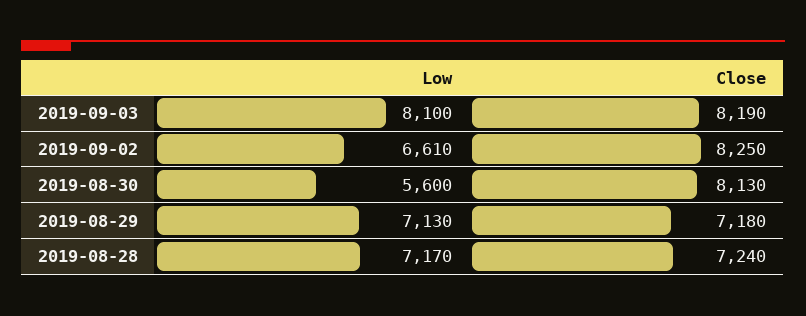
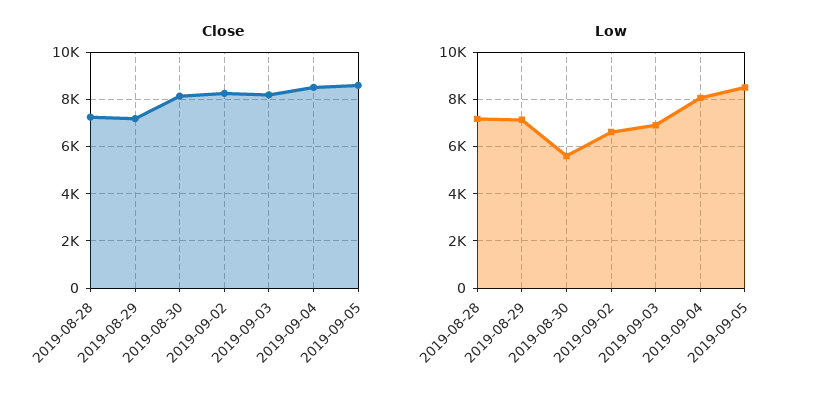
Low, 2019-09-03: 8100 -> 7000
Close, 2019-09-04: none -> 8500
Close, 2019-09-05: none -> 8500
Low, 2019-09-04: none -> 8000
Low, 2019-09-05: none -> 8500

